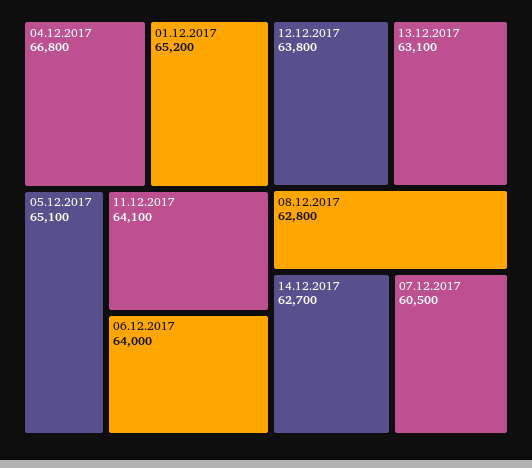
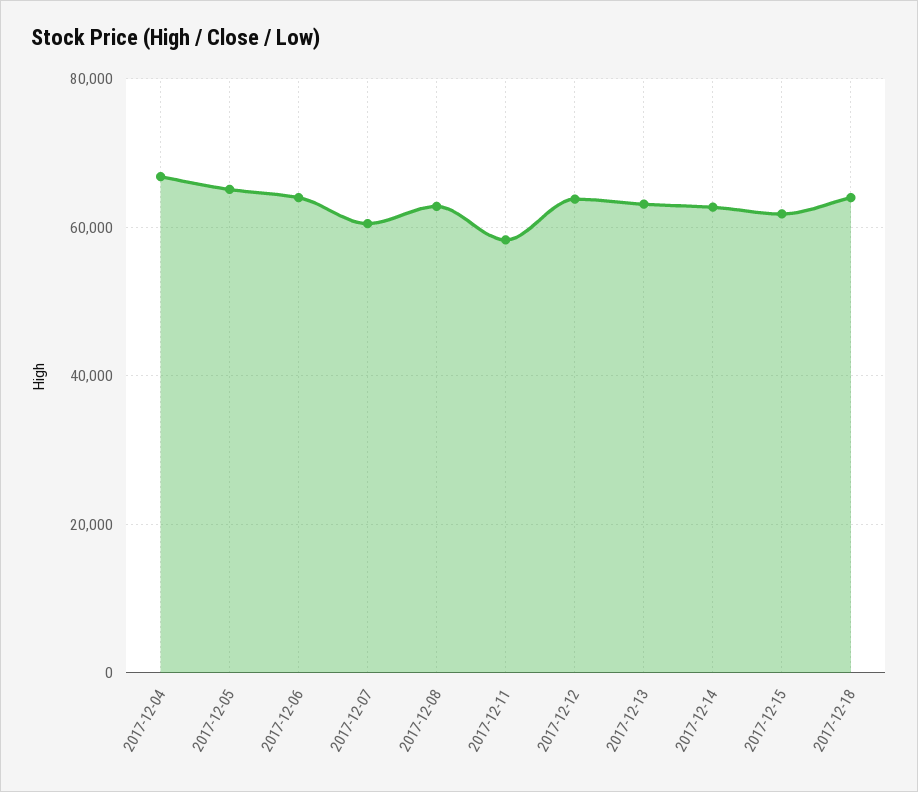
01.12.2017: 65200 -> none
11.12.2017: 64100 -> 58000
2017-12-15: none -> 62000
2017-12-18: none -> 64000

